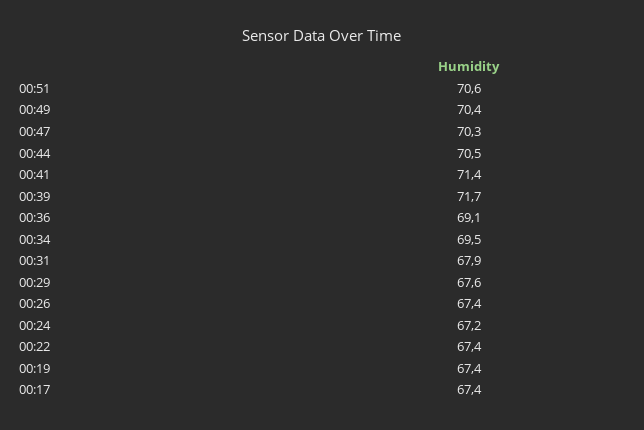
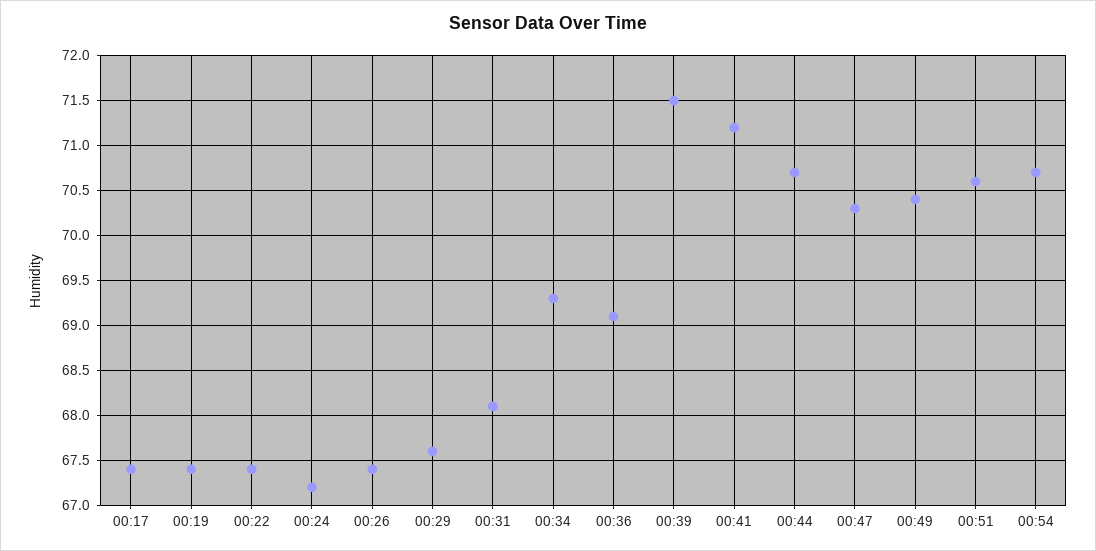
00:44: 70.5 -> 70.7
00:41: 71.4 -> 71.2
00:39: 71.7 -> 71.5
00:34: 69.5 -> 69.3
00:31: 67.9 -> 68.1
00:54: none -> 70.7

